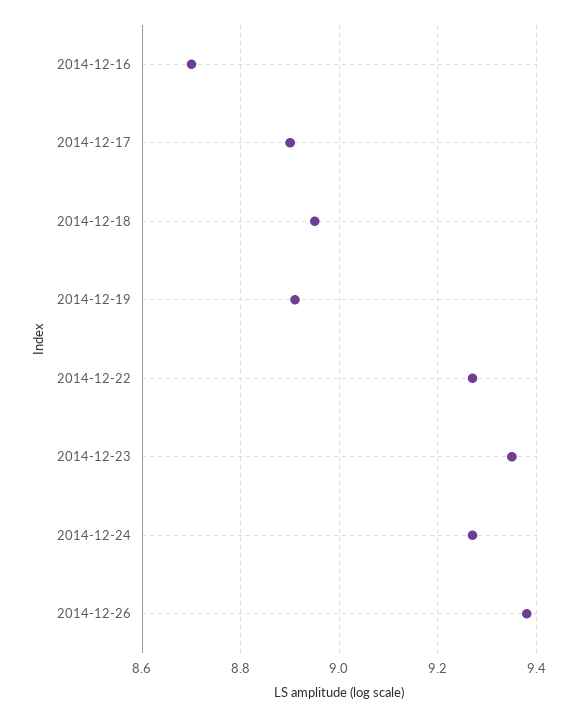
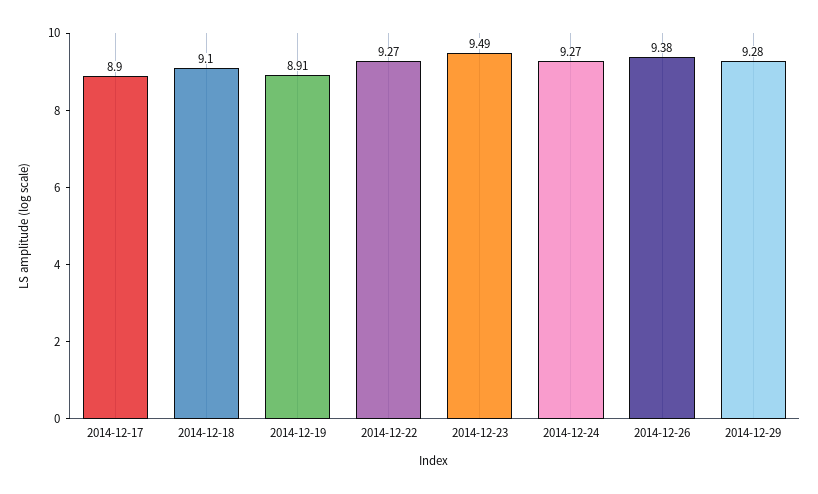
2014-12-16: 8.7 -> none
2014-12-18: 8.95 -> 9.1
2014-12-23: 9.35 -> 9.49
2014-12-29: none -> 9.28

